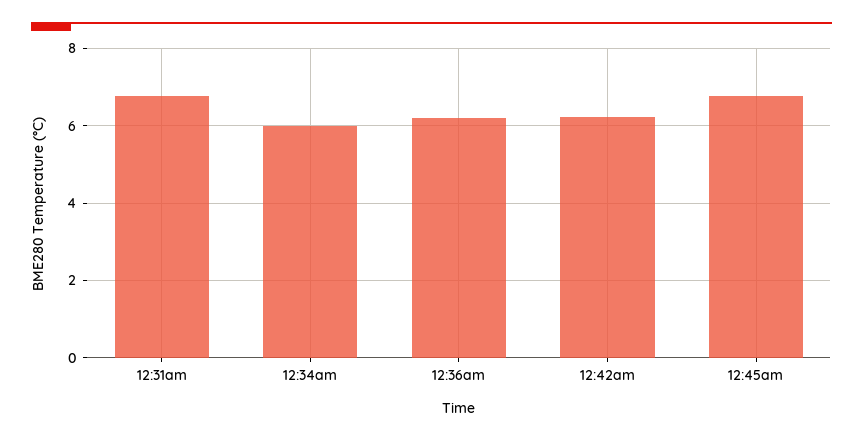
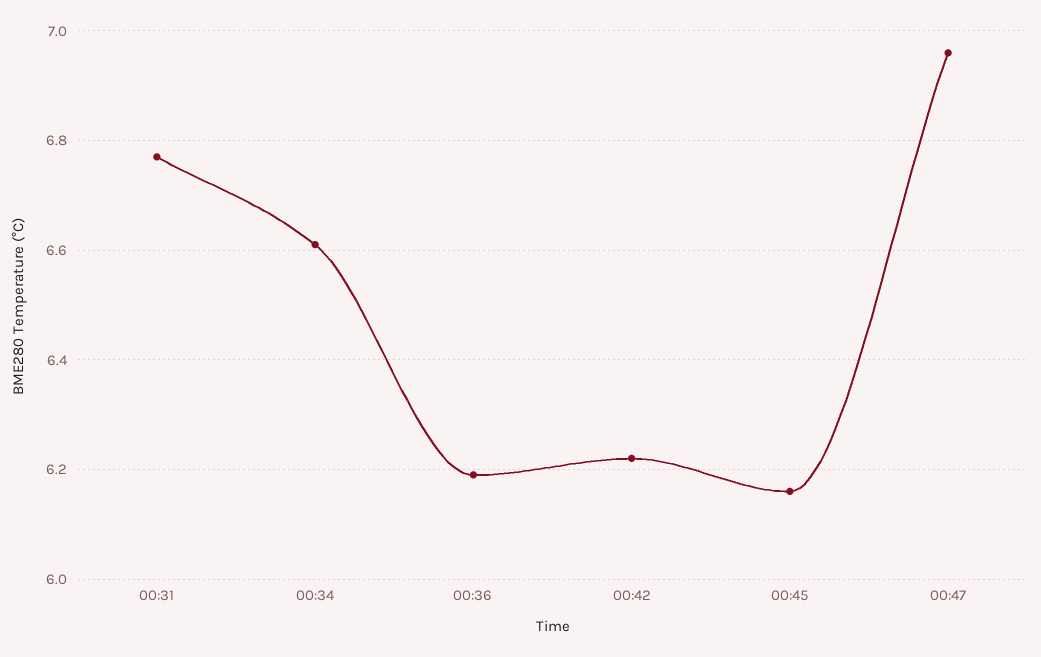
12:34am: 6 -> 6.6
12:45am: 6.8 -> 6.15
00:47: none -> 6.95

